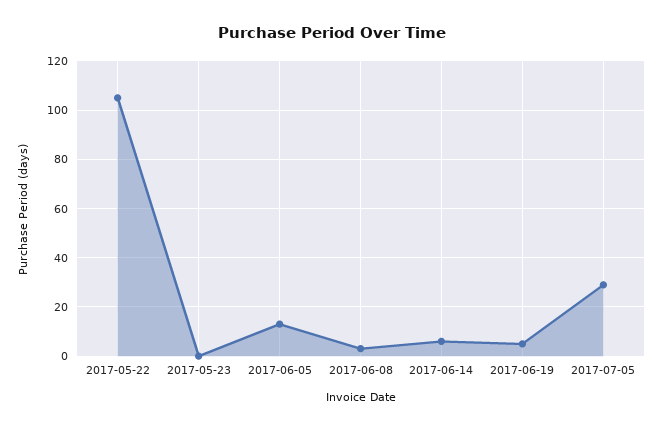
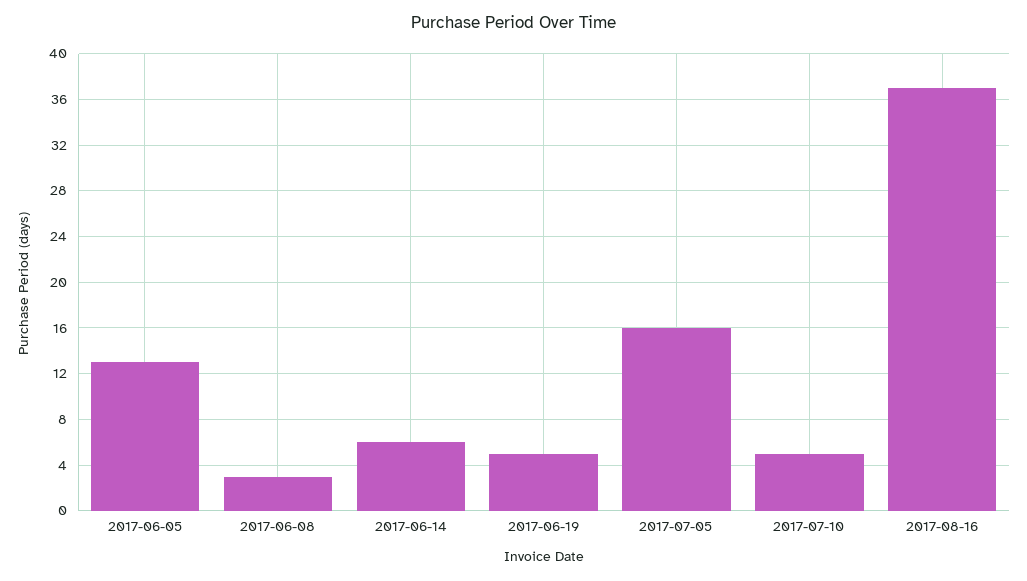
2017-05-22: 105 -> none
2017-05-23: 0 -> none
2017-07-05: 30 -> 16
2017-07-10: none -> 5
2017-08-16: none -> 37

